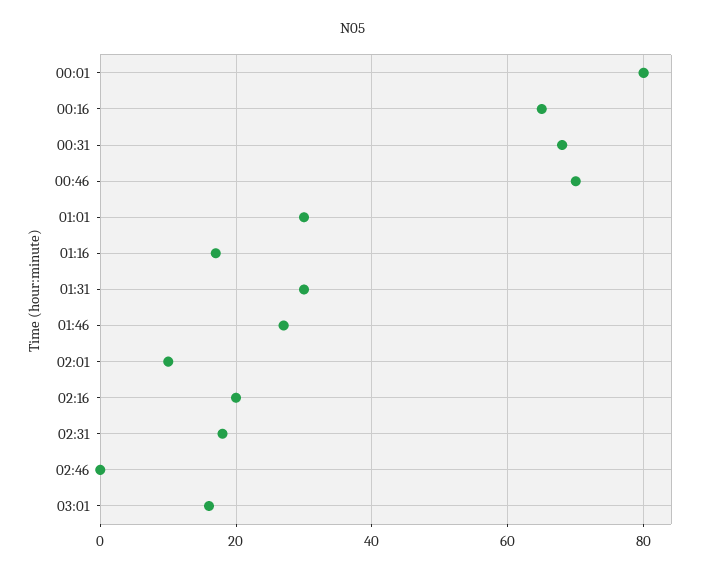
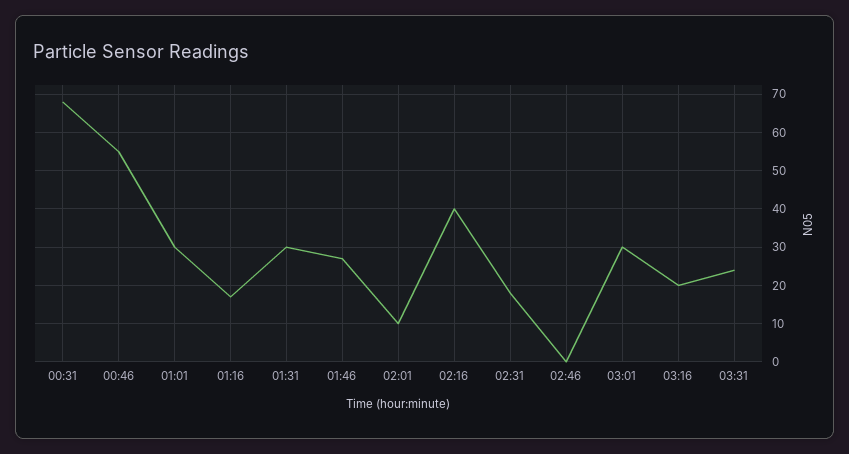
00:01: 80 -> none
00:16: 65 -> none
00:46: 70 -> 55
02:16: 20 -> 40
03:01: 15 -> 30
03:16: none -> 20
03:31: none -> 25

